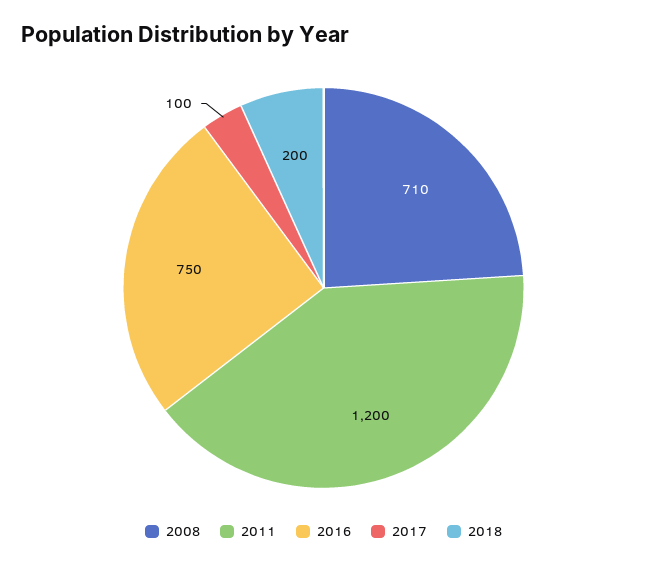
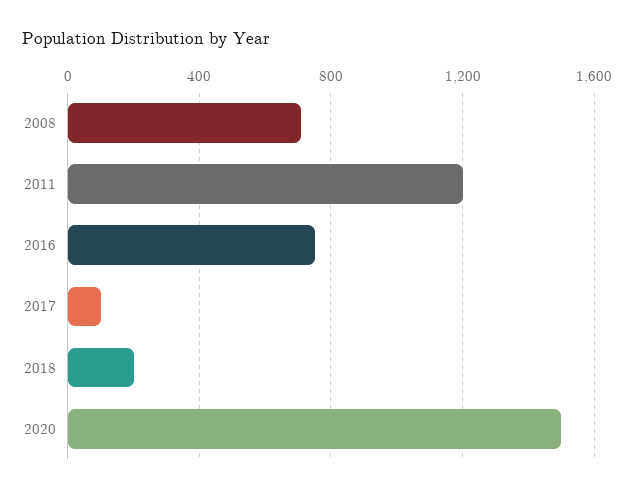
2020: none -> 1500

